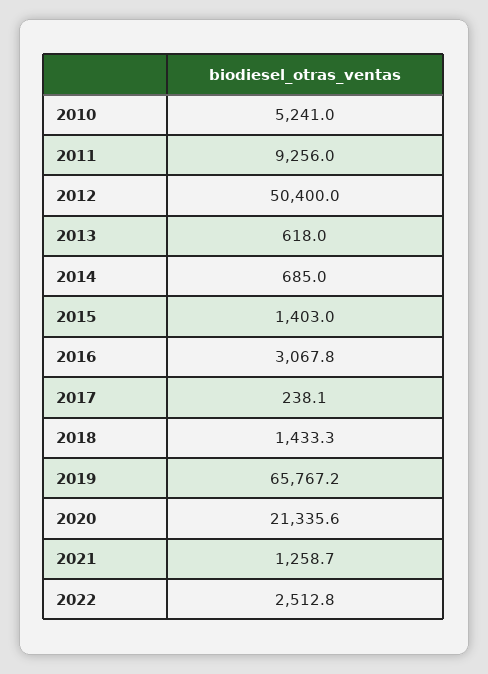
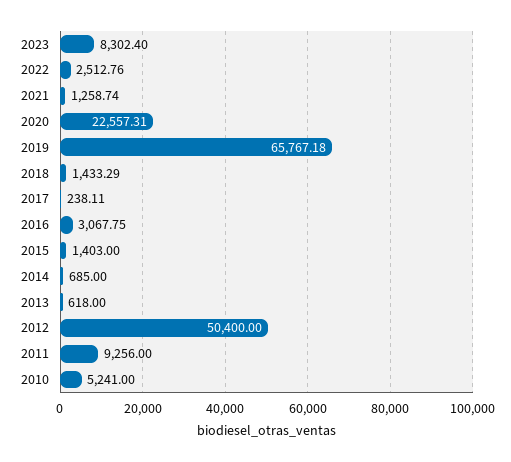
2020: 21335.6 -> 22557.31
2023: none -> 8302.4

